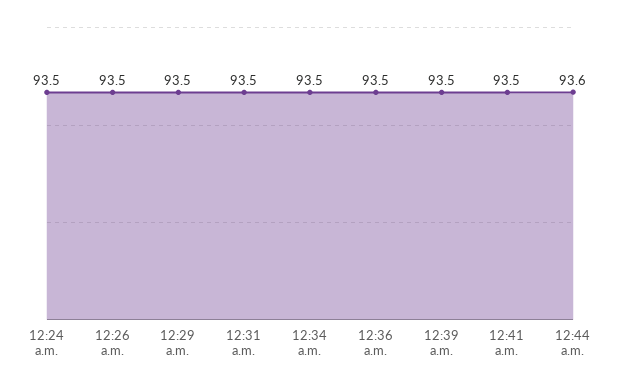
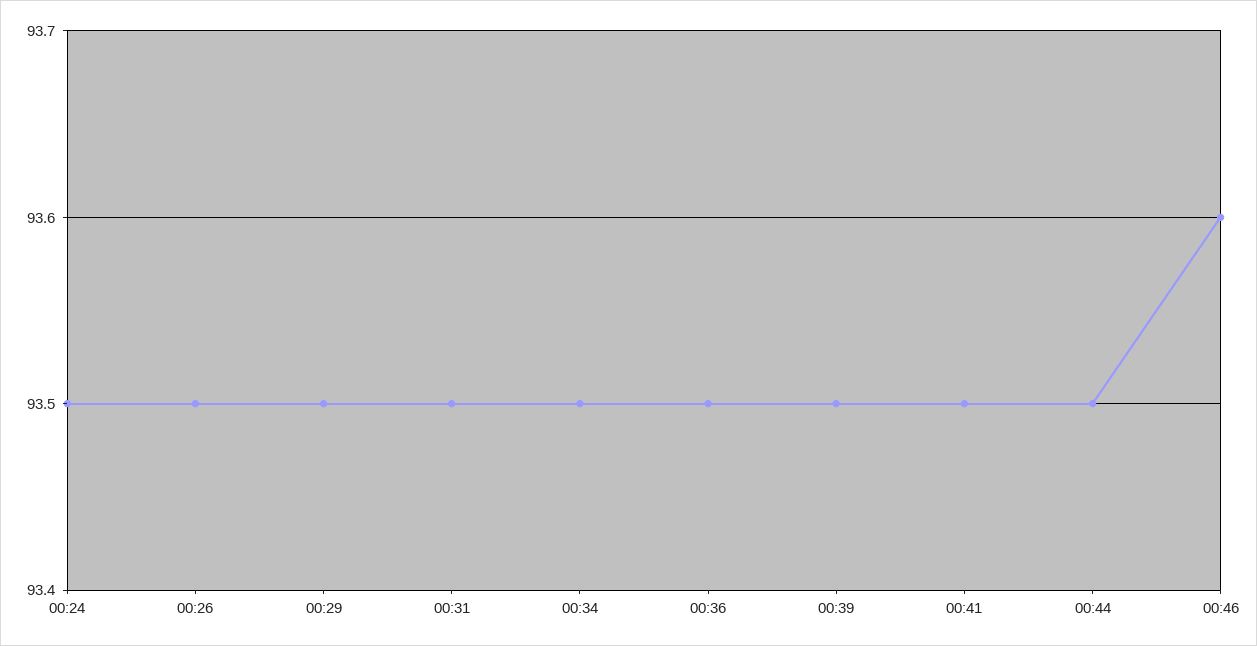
12:44 a.m.: 93.6 -> 93.5
00:46: none -> 93.6

